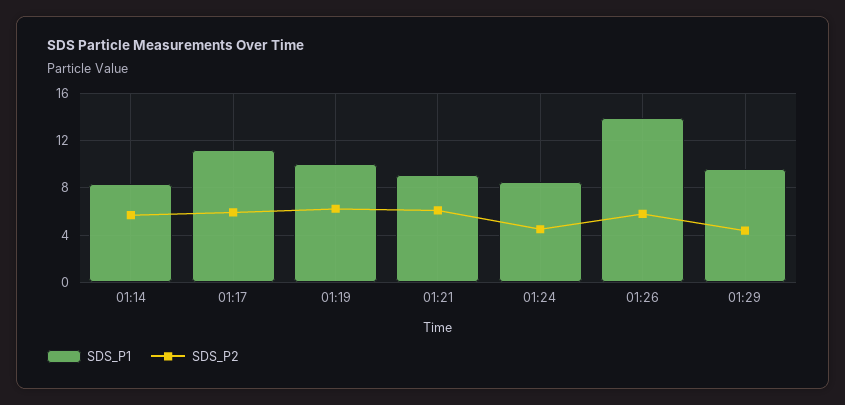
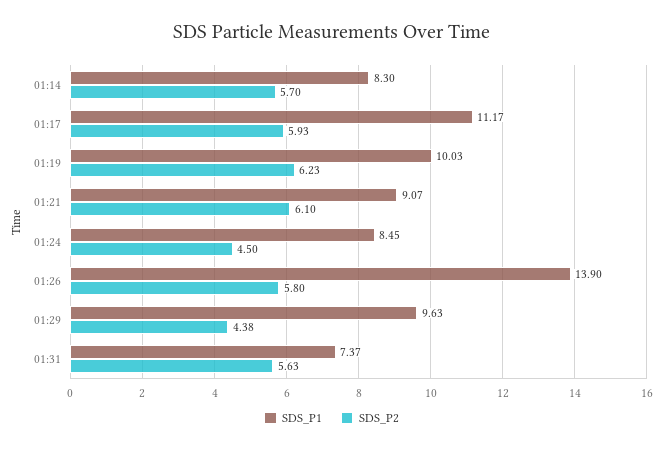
SDS_P1, 01:31: none -> 7.37
SDS_P2, 01:31: none -> 5.63

